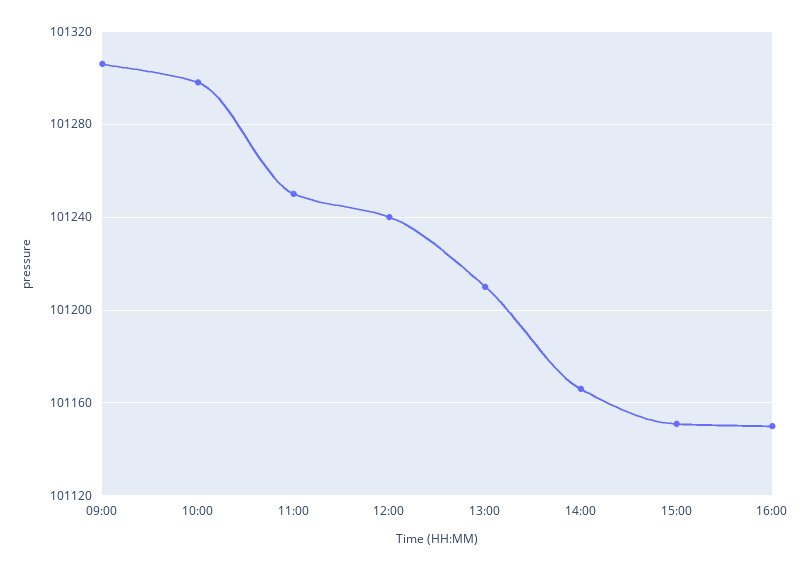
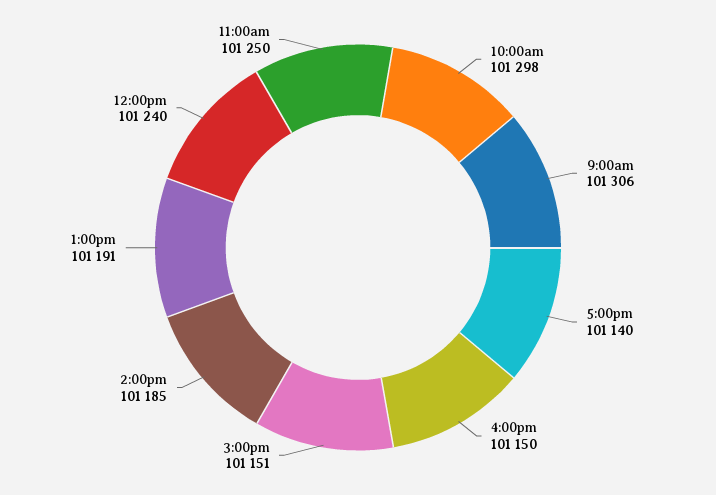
13:00: 101210 -> 101191
14:00: 101165 -> 101185
5:00pm: none -> 101140

